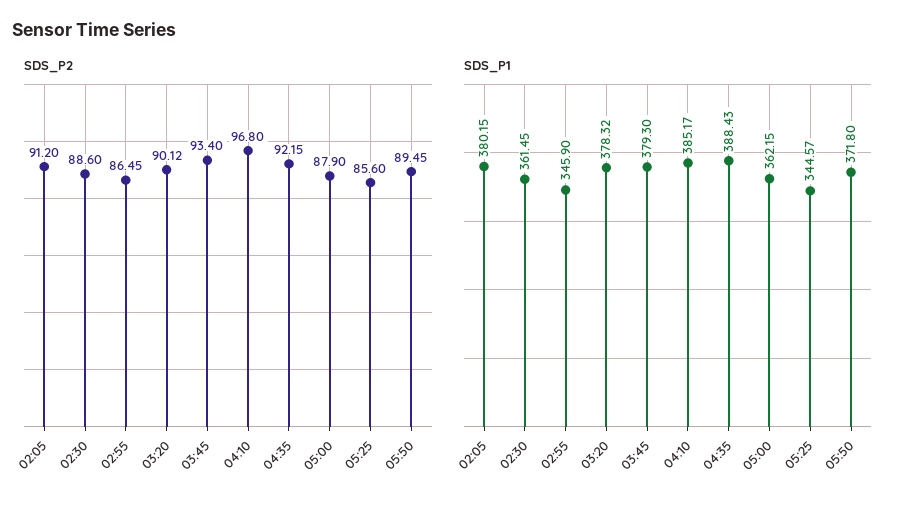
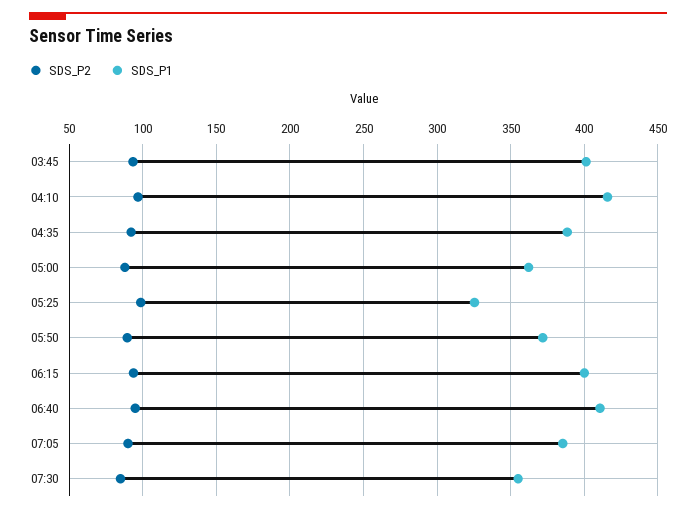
SDS_P2, 02:05: 91.2 -> none
SDS_P2, 02:30: 88.6 -> none
SDS_P2, 02:55: 86.45 -> none
SDS_P2, 03:20: 90.12 -> none
SDS_P2, 05:25: 85.6 -> 100
SDS_P1, 02:05: 380.15 -> none
SDS_P1, 02:30: 361.45 -> none
SDS_P1, 02:55: 345.9 -> none
SDS_P1, 03:20: 378.32 -> none
SDS_P1, 03:45: 379.3 -> 400
SDS_P1, 04:10: 385.17 -> 415
SDS_P1, 05:25: 344.57 -> 325
SDS_P2, 06:15: none -> 95
SDS_P1, 06:15: none -> 400
SDS_P2, 06:40: none -> 95
SDS_P1, 06:40: none -> 410
SDS_P2, 07:05: none -> 90
SDS_P1, 07:05: none -> 385
SDS_P2, 07:30: none -> 85
SDS_P1, 07:30: none -> 355

